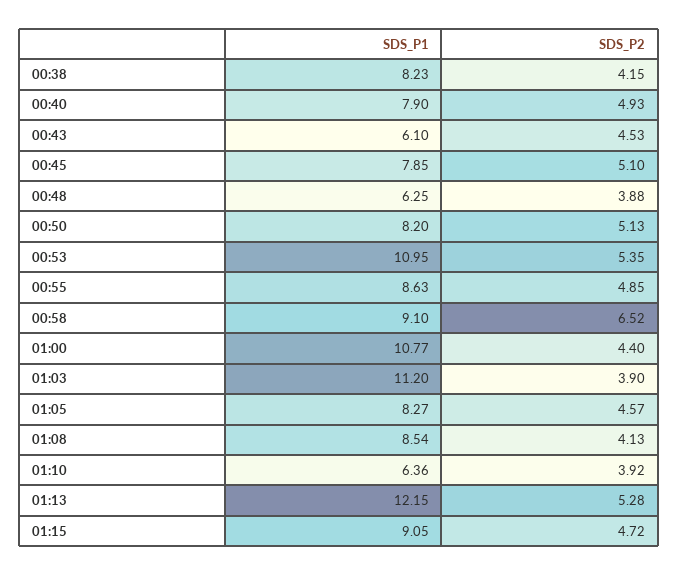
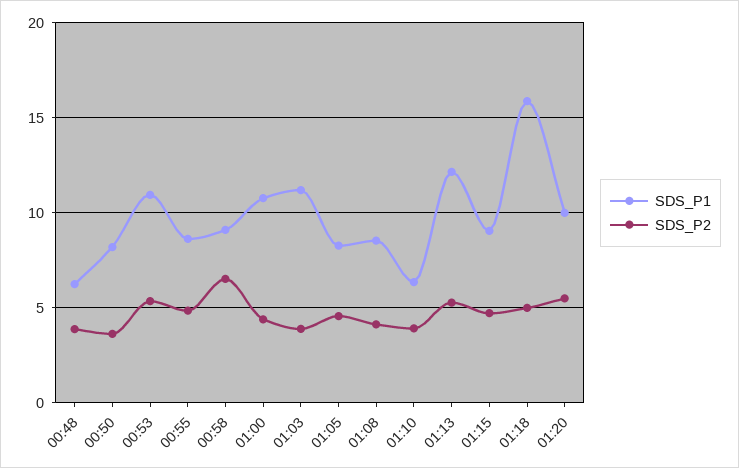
SDS_P1, 00:38: 8.23 -> none
SDS_P2, 00:38: 4.15 -> none
SDS_P1, 00:40: 7.9 -> none
SDS_P2, 00:40: 4.93 -> none
SDS_P1, 00:43: 6.1 -> none
SDS_P2, 00:43: 4.53 -> none
SDS_P1, 00:45: 7.85 -> none
SDS_P2, 00:45: 5.1 -> none
SDS_P2, 00:50: 5.13 -> 3.5
SDS_P1, 01:18: none -> 16
SDS_P2, 01:18: none -> 5
SDS_P1, 01:20: none -> 10
SDS_P2, 01:20: none -> 5.5

